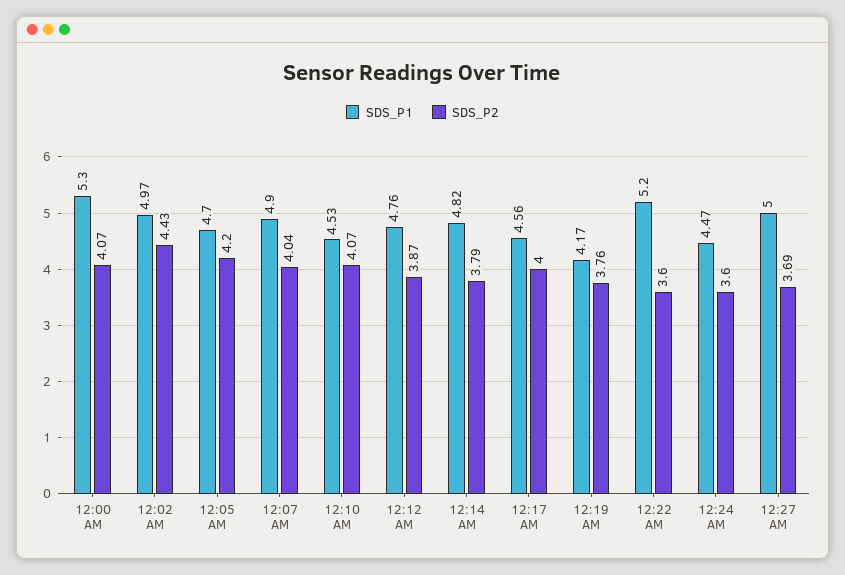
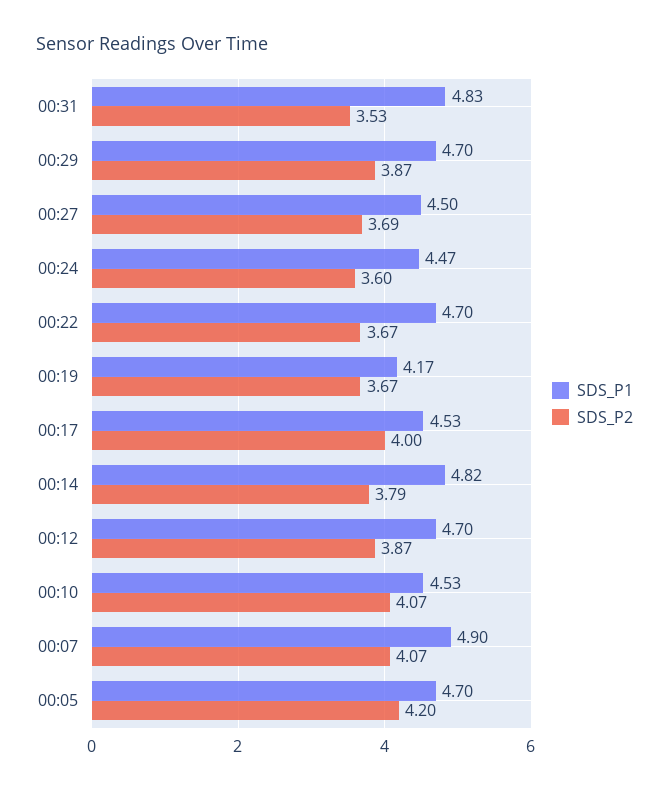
SDS_P1, 12:00 AM: 5.3 -> none
SDS_P2, 12:00 AM: 4.07 -> none
SDS_P1, 12:02 AM: 4.97 -> none
SDS_P2, 12:02 AM: 4.43 -> none
SDS_P2, 12:07 AM: 4.04 -> 4.07
SDS_P1, 12:12 AM: 4.76 -> 4.7
SDS_P1, 12:17 AM: 4.56 -> 4.53
SDS_P2, 12:19 AM: 3.76 -> 3.67
SDS_P1, 12:22 AM: 5.2 -> 4.7
SDS_P2, 12:22 AM: 3.6 -> 3.67
SDS_P1, 12:27 AM: 5 -> 4.5
SDS_P1, 00:31: none -> 4.83
SDS_P2, 00:31: none -> 3.53
SDS_P1, 00:29: none -> 4.7
SDS_P2, 00:29: none -> 3.87

